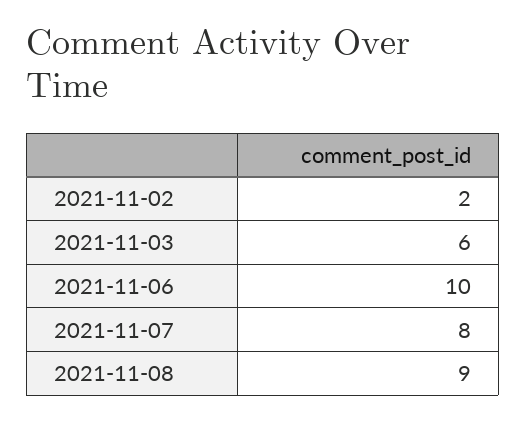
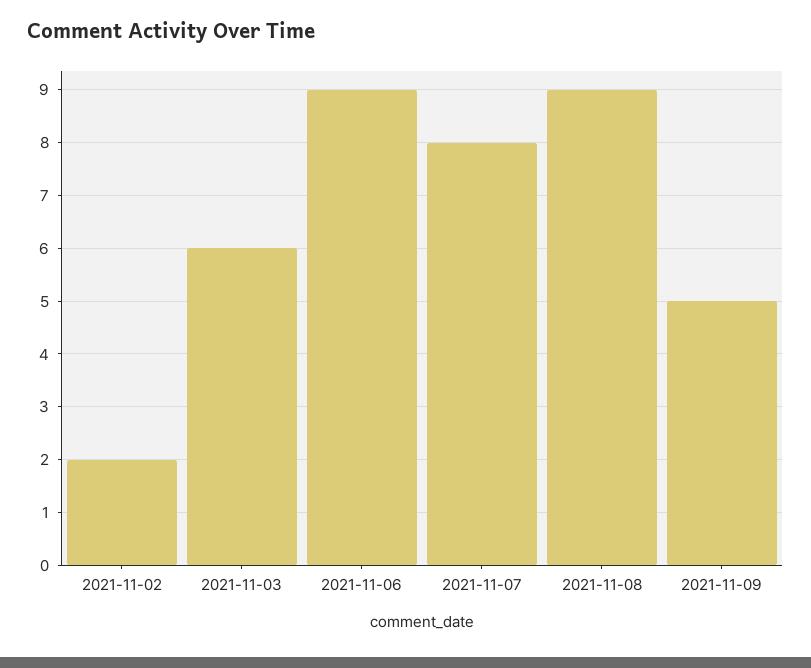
2021-11-06: 10 -> 9
2021-11-09: none -> 5

